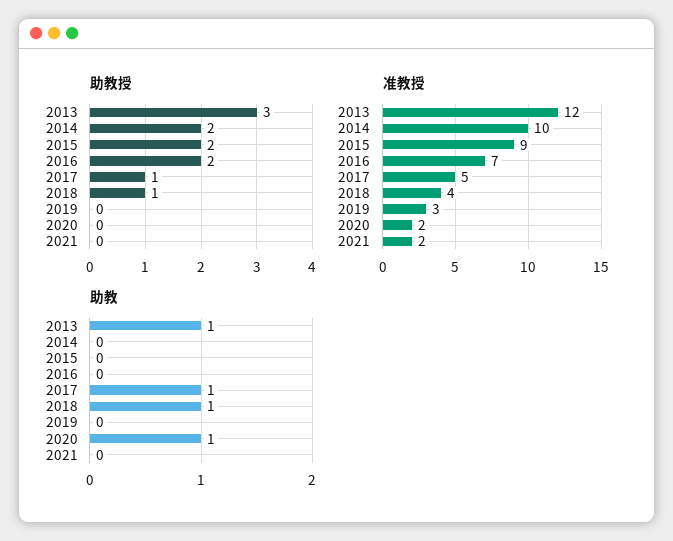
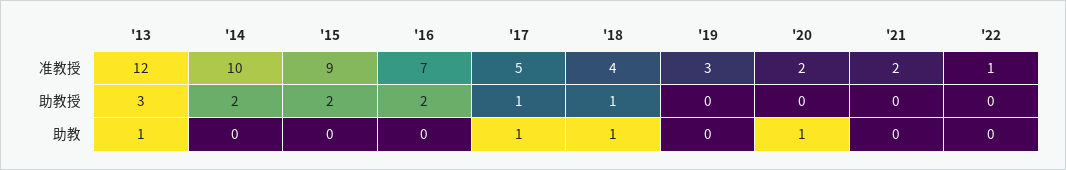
准教授, '22: none -> 1
助教授, '22: none -> 0
助教, '22: none -> 0

